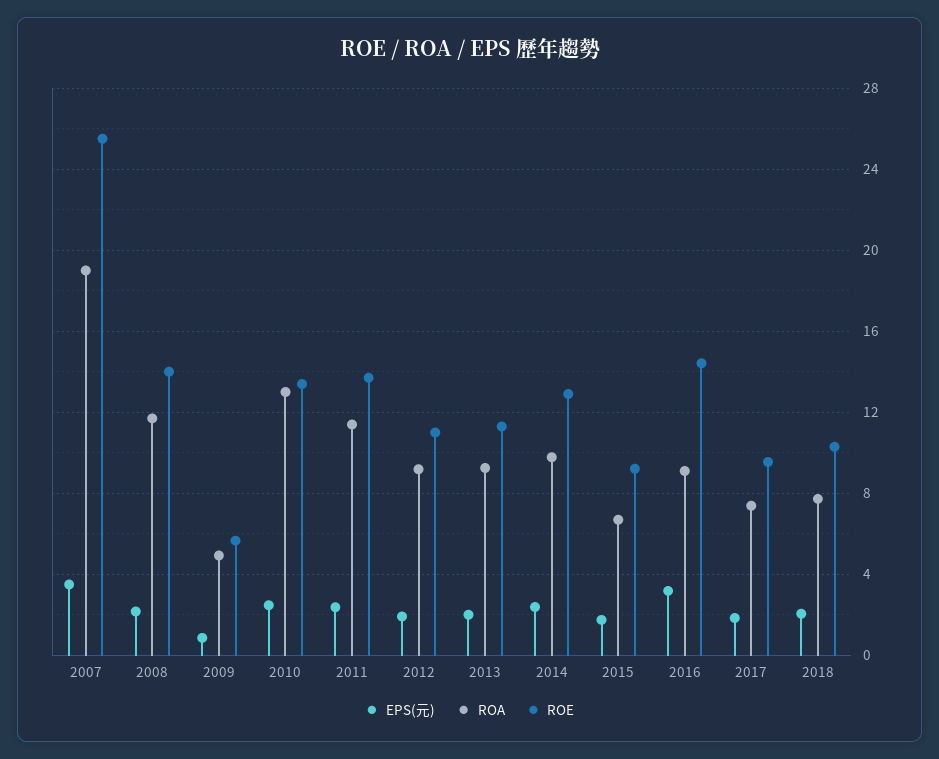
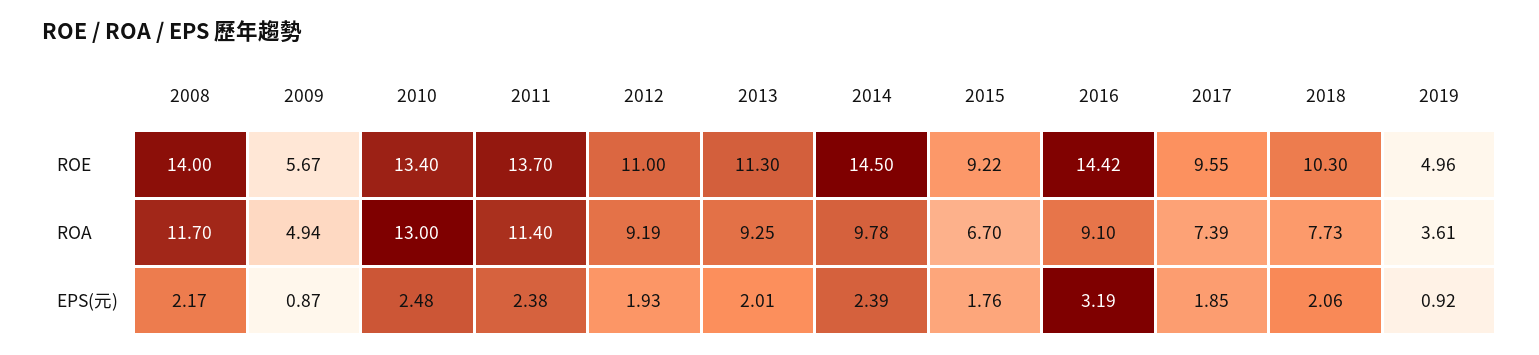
EPS(元), 2007: 3.5 -> none
ROA, 2007: 19 -> none
ROE, 2007: 25.5 -> none
ROE, 2014: 13 -> 14.5
ROE, 2019: none -> 4.96
ROA, 2019: none -> 3.61
EPS(元), 2019: none -> 0.92

